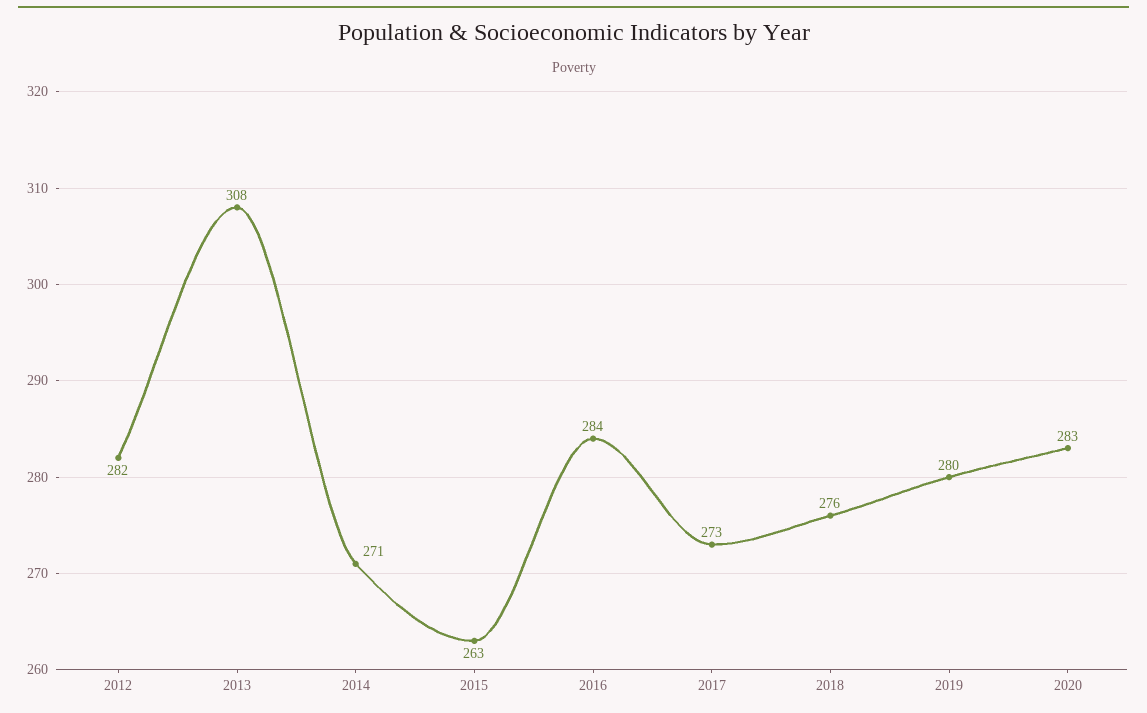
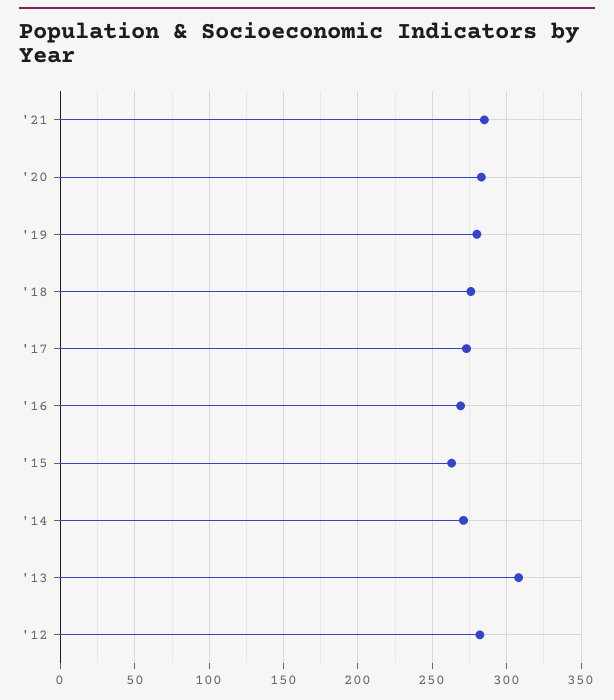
2016: 284 -> 270
'21: none -> 285

